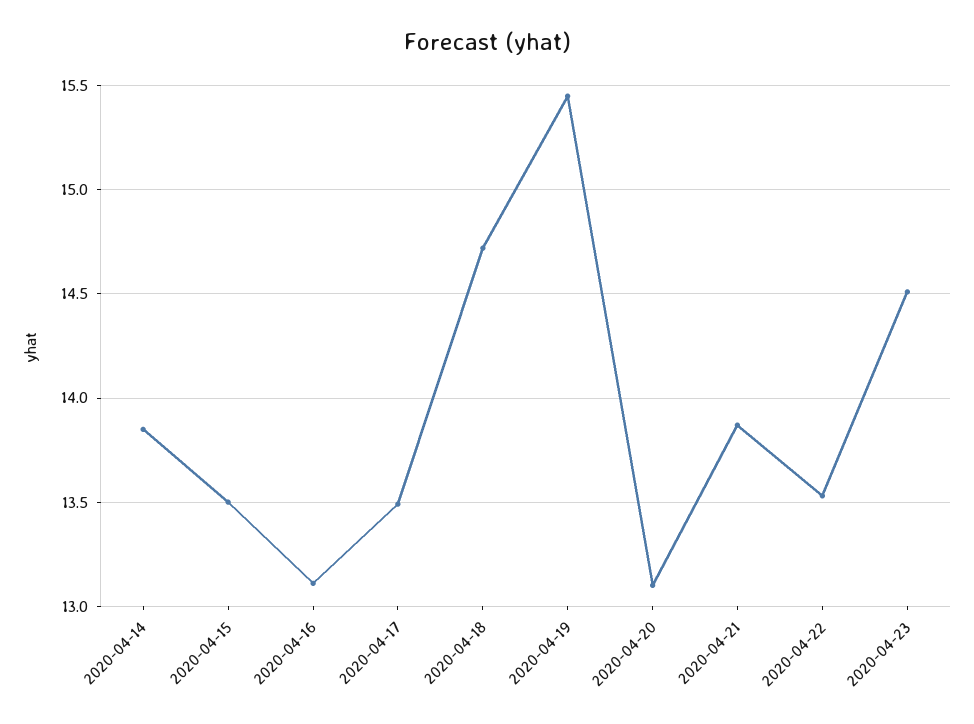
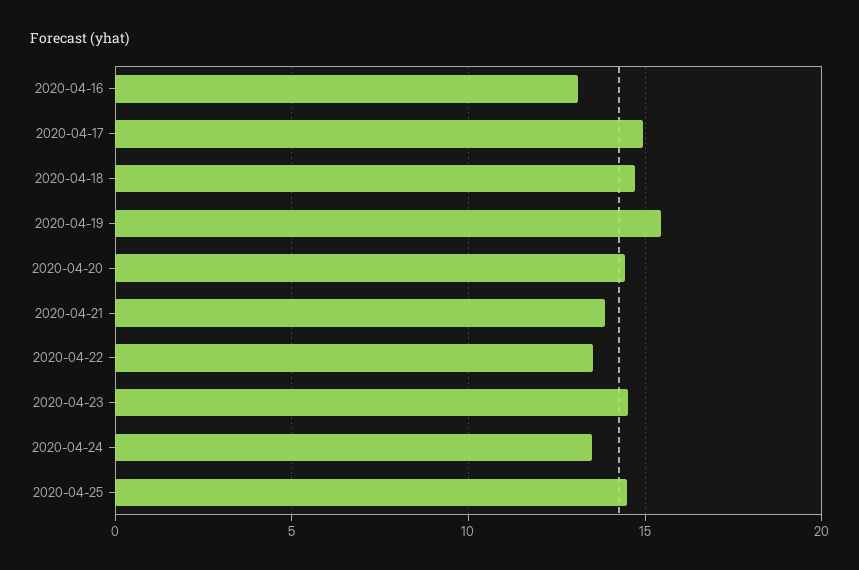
2020-04-14: 13.85 -> none
2020-04-15: 13.5 -> none
2020-04-17: 13.5 -> 15
2020-04-20: 13.1 -> 14.5
2020-04-24: none -> 13.5
2020-04-25: none -> 14.5

